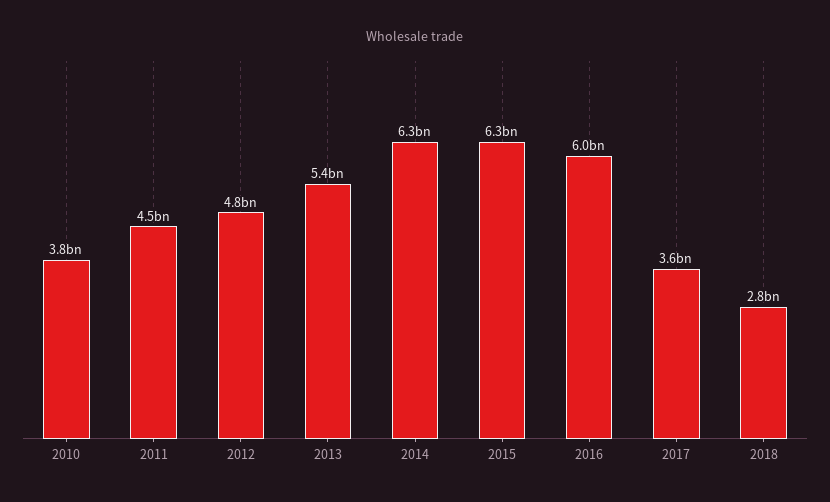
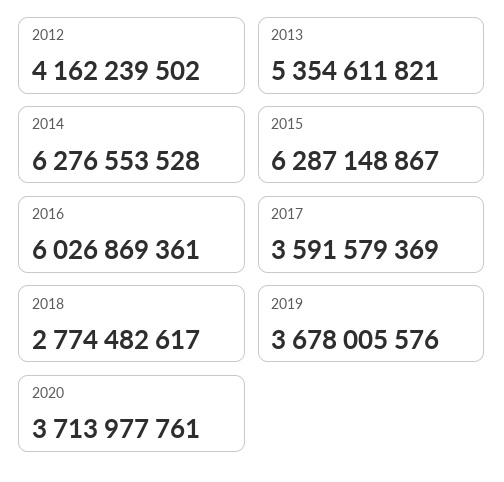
2010: 3800000000 -> none
2011: 4500000000 -> none
2012: 4800000000 -> 4162239502
2019: none -> 3678005576
2020: none -> 3713977761

